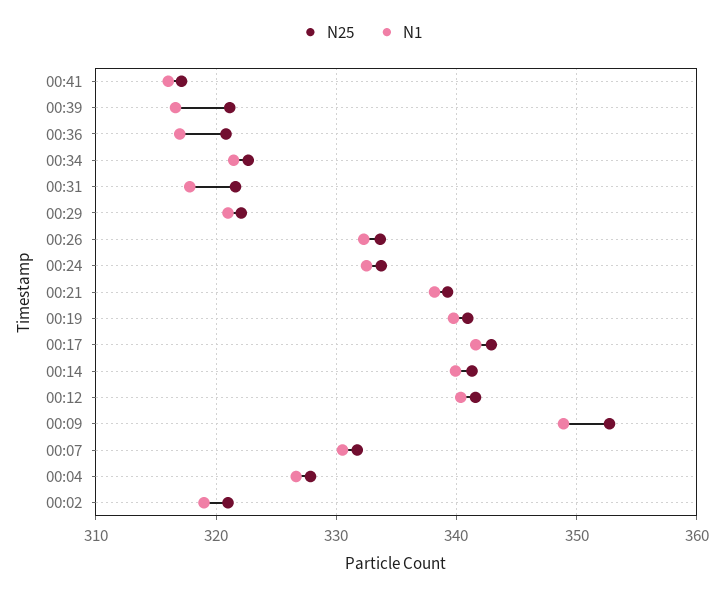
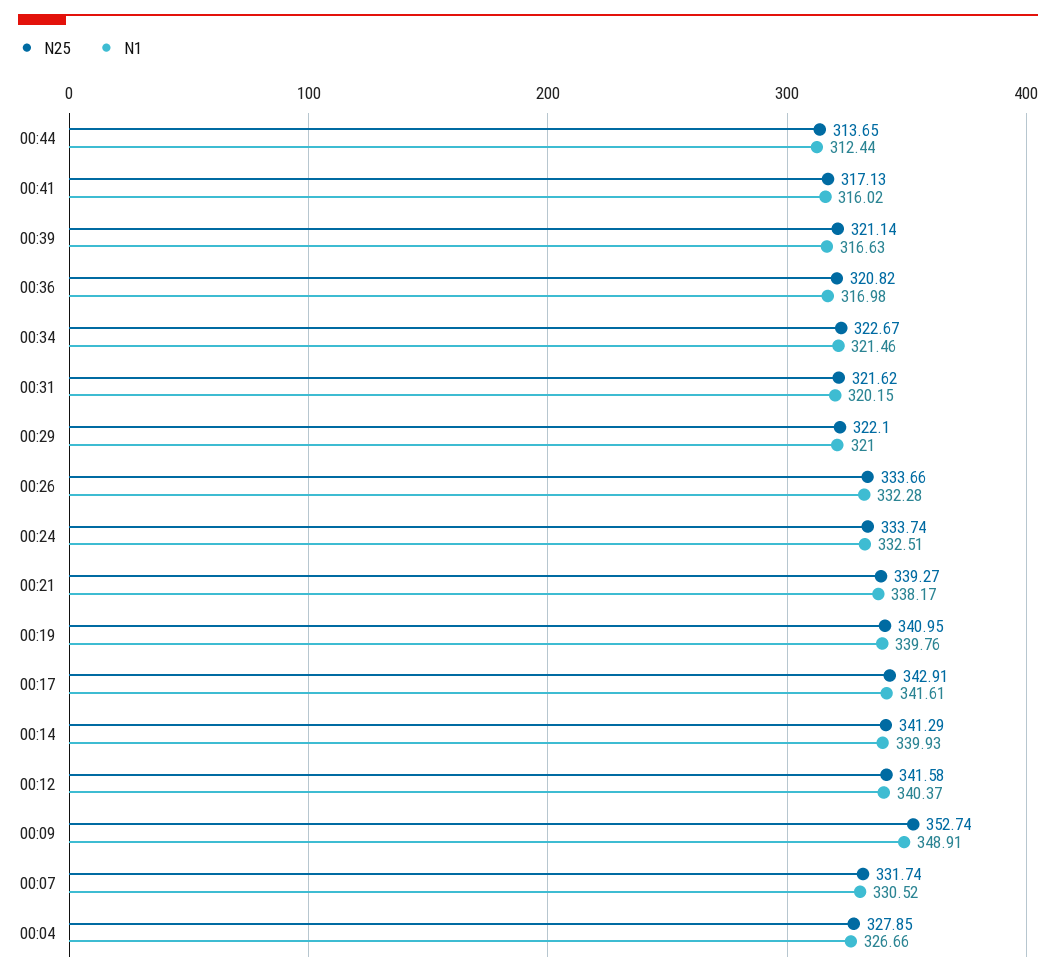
N1, 00:31: 318 -> 320.15
N25, 00:02: 321 -> none
N1, 00:02: 319 -> none
N25, 00:44: none -> 313.65
N1, 00:44: none -> 312.44

